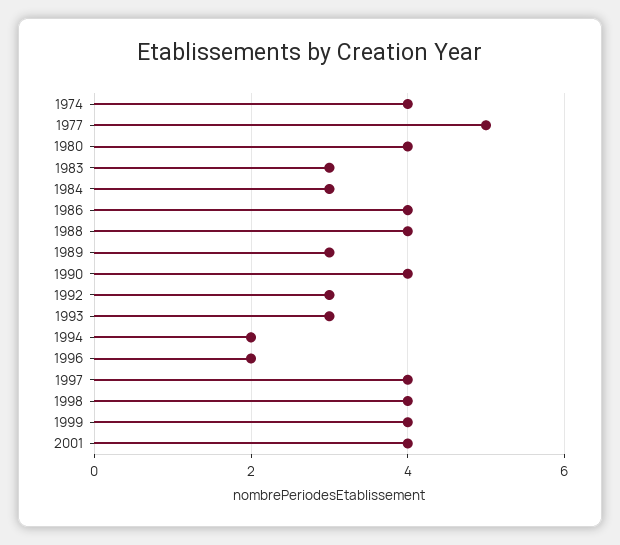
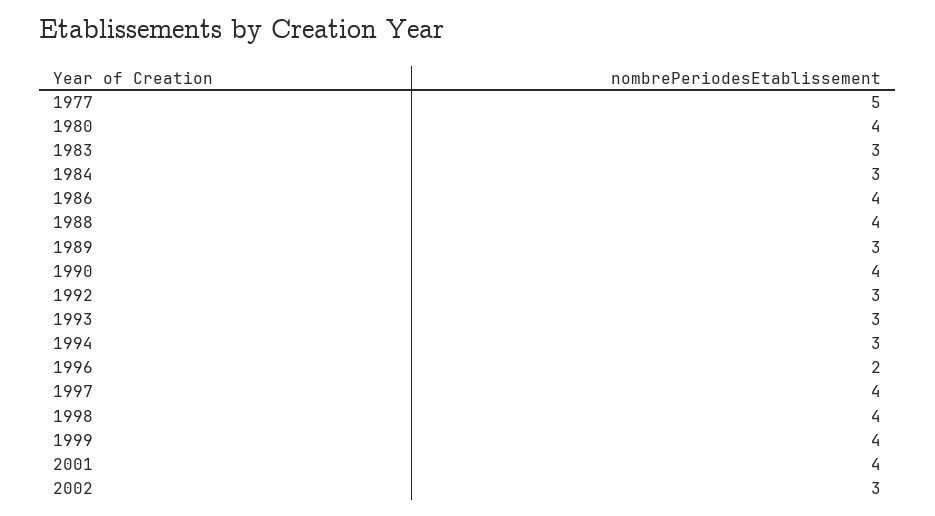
1974: 4 -> none
1994: 2 -> 3
2002: none -> 3

